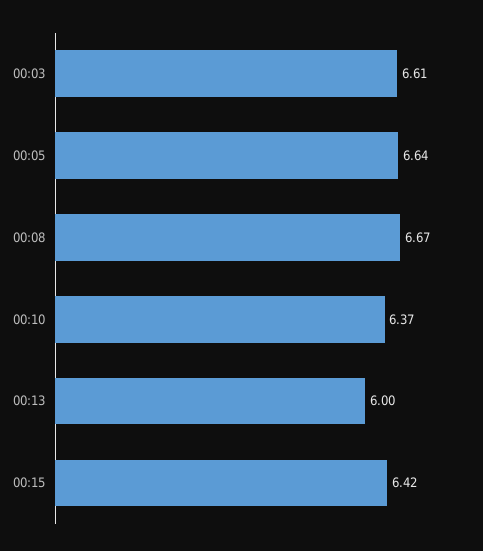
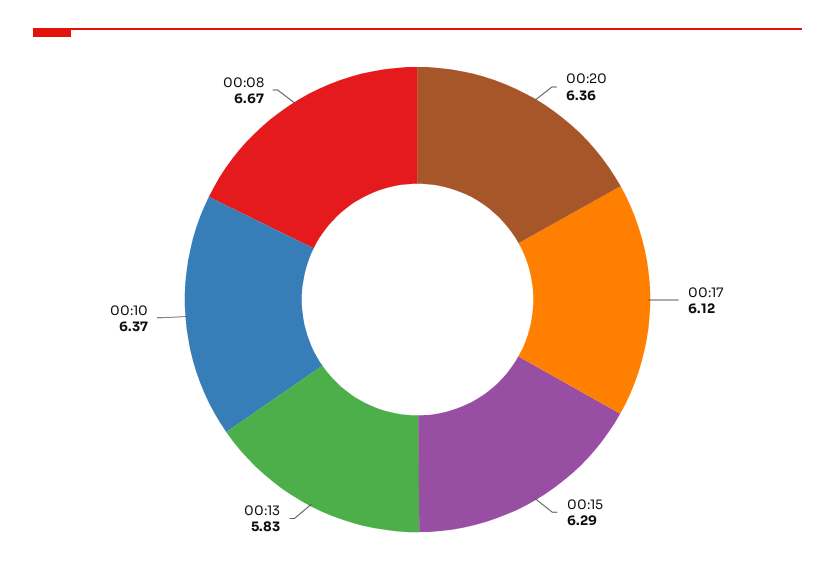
00:03: 6.61 -> none
00:05: 6.64 -> none
00:13: 6 -> 5.83
00:15: 6.42 -> 6.29
00:20: none -> 6.36
00:17: none -> 6.12

